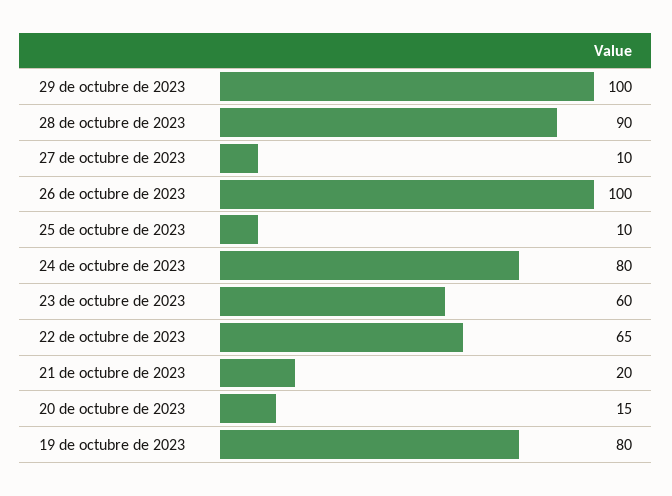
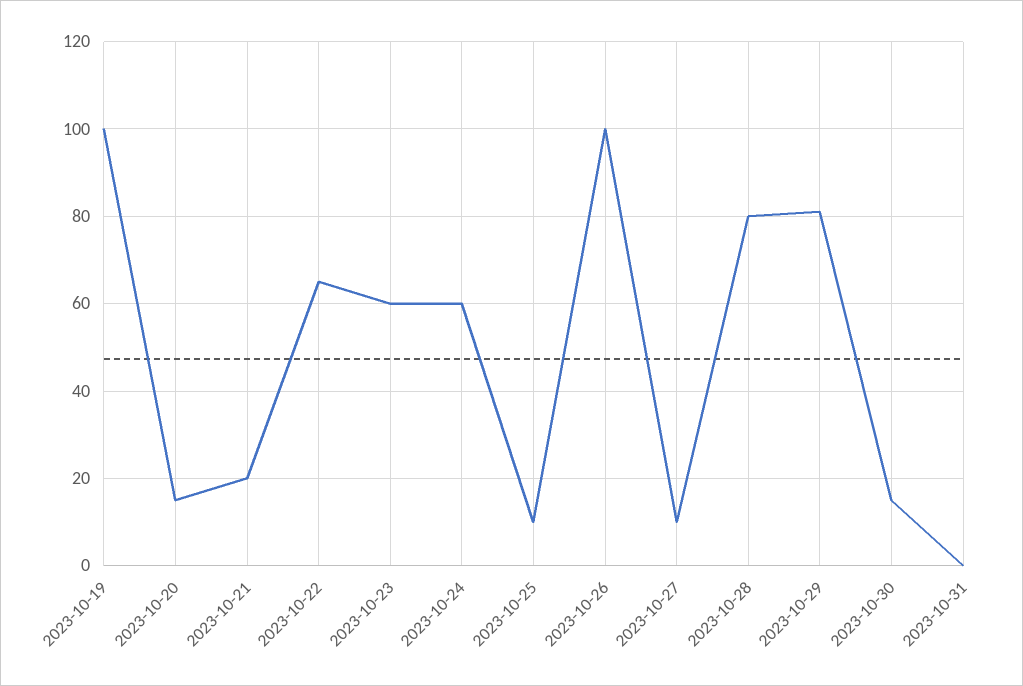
29 de octubre de 2023: 100 -> 80
28 de octubre de 2023: 90 -> 80
24 de octubre de 2023: 80 -> 60
19 de octubre de 2023: 80 -> 100
2023-10-30: none -> 15
2023-10-31: none -> 0

